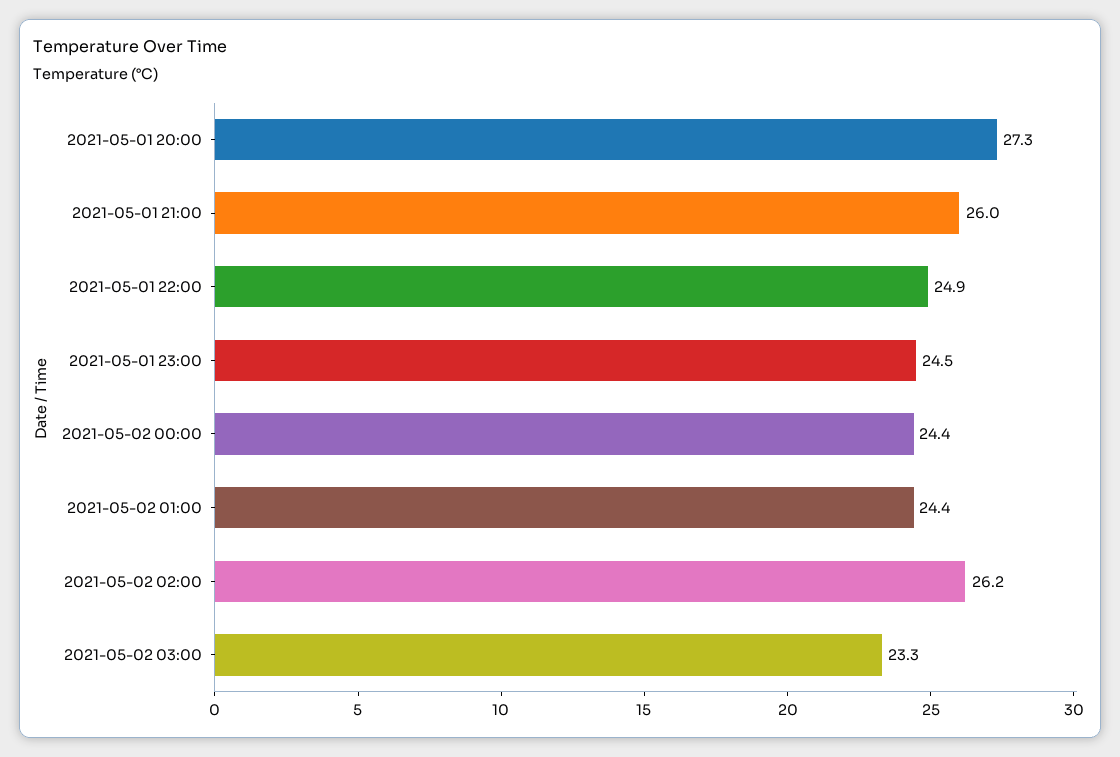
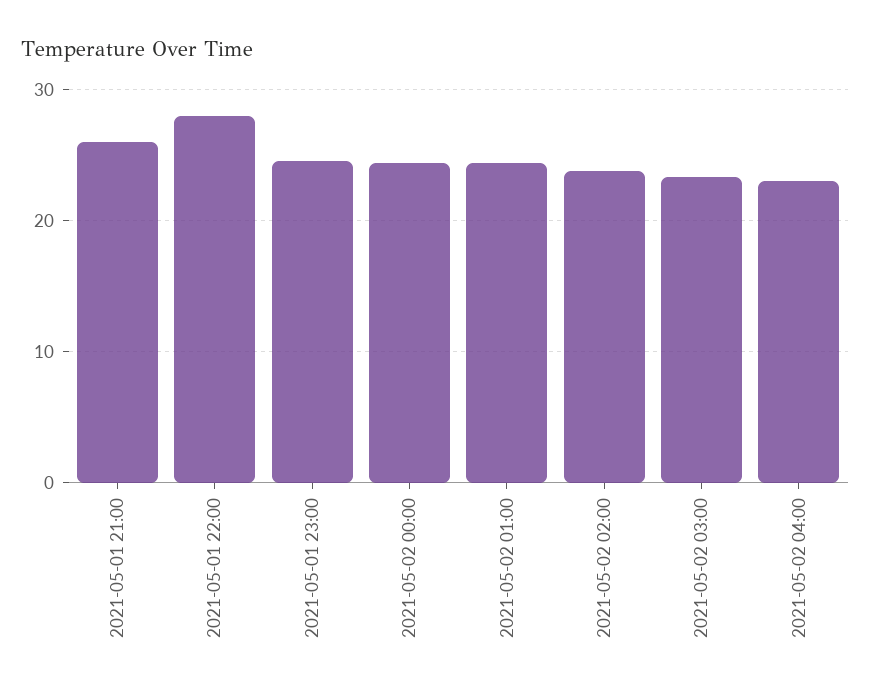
2021-05-01 20:00: 27.3 -> none
2021-05-01 22:00: 24.9 -> 28
2021-05-02 02:00: 26.2 -> 24
2021-05-02 04:00: none -> 23

